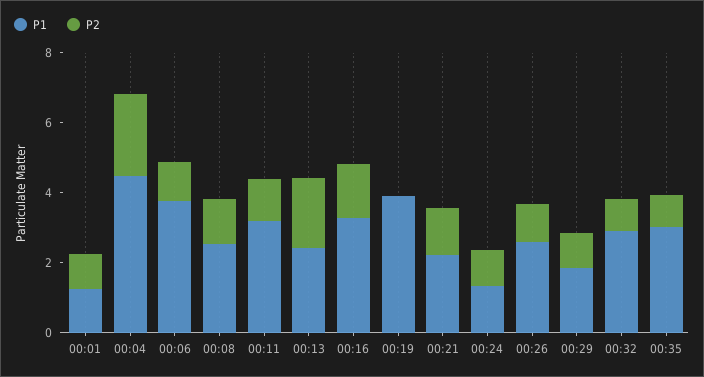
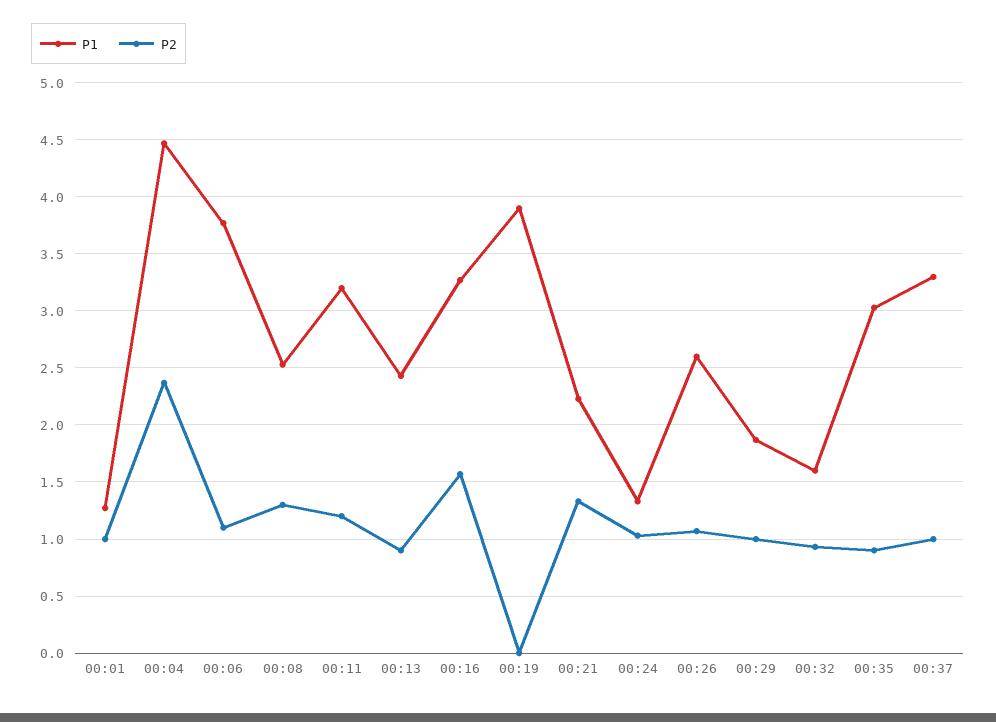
P2, 00:13: 2 -> 0.9
P1, 00:32: 3 -> 1.6
P1, 00:37: none -> 3.3
P2, 00:37: none -> 1

